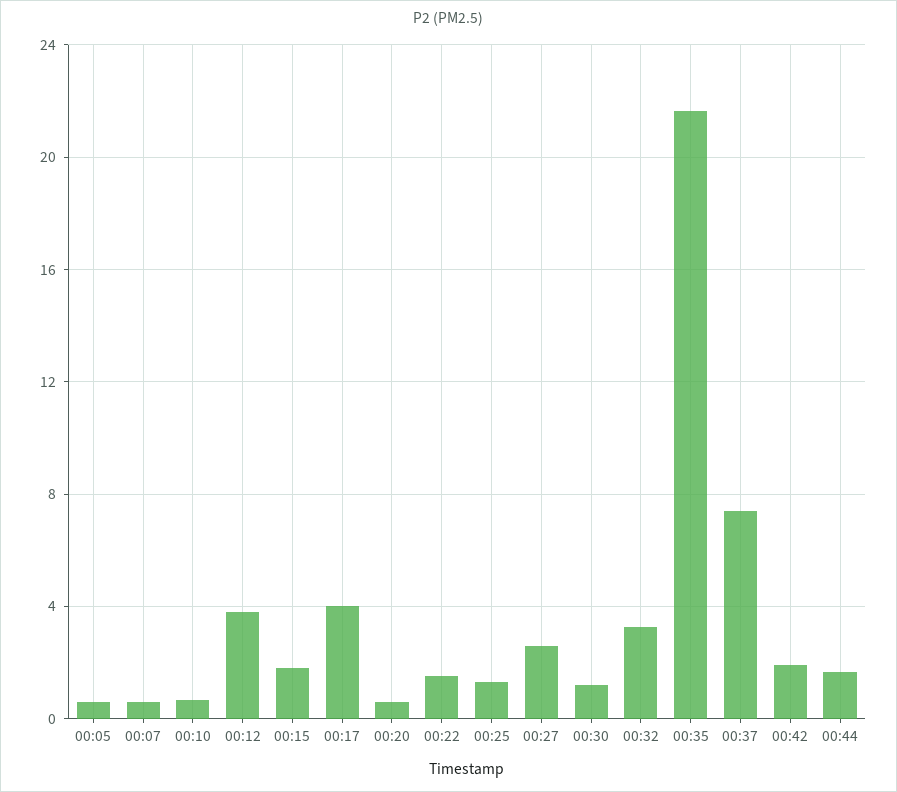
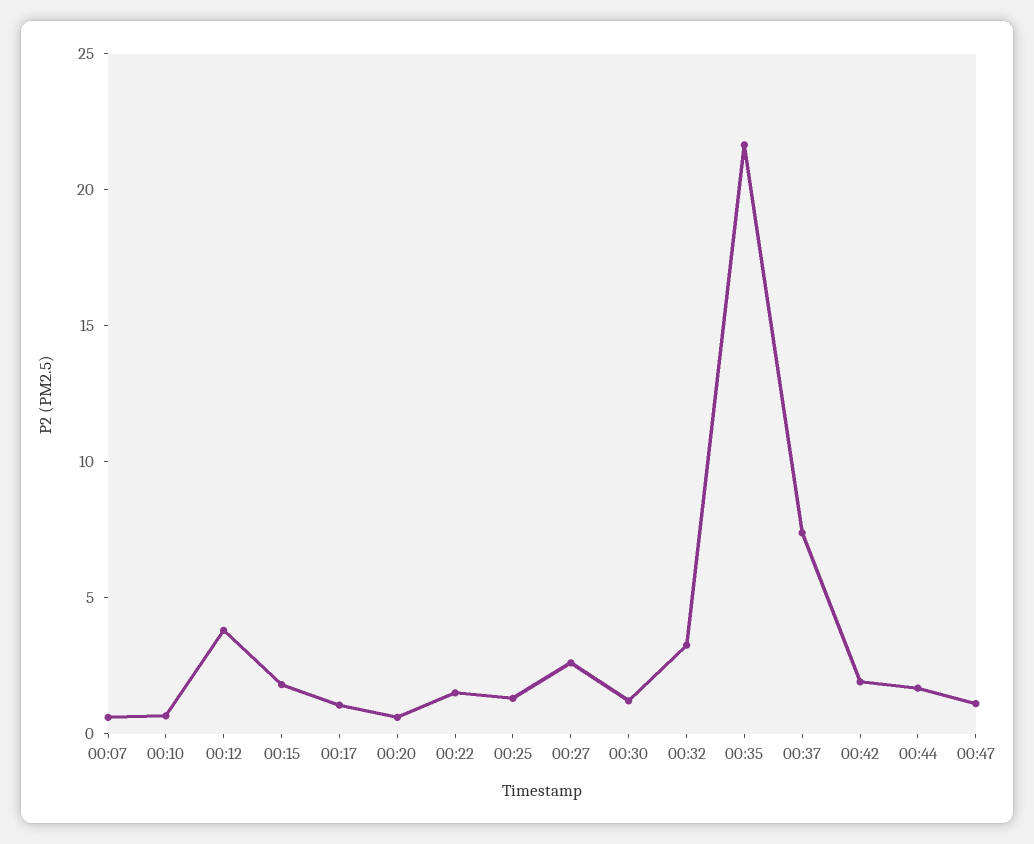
00:05: 0.5 -> none
00:17: 4 -> 1
00:47: none -> 1

